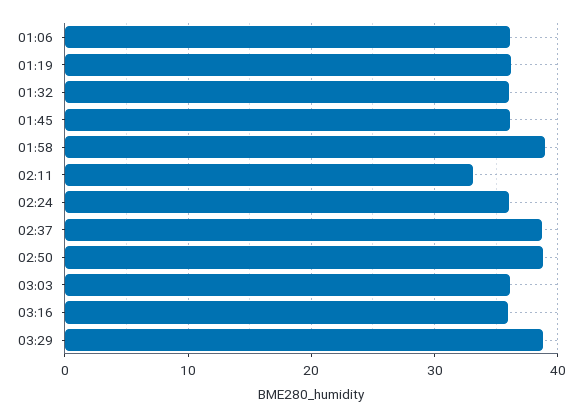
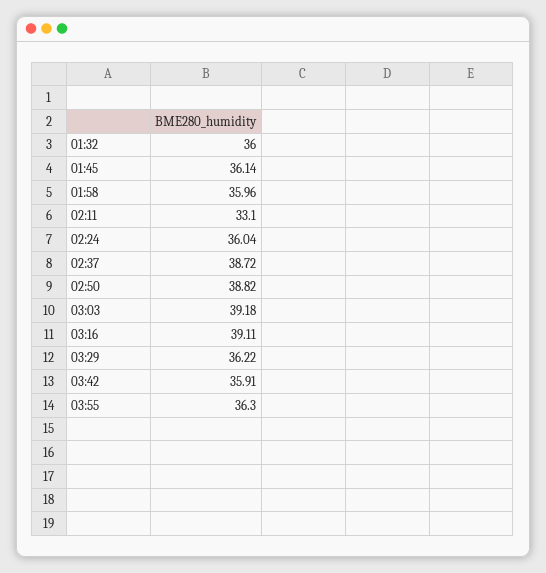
01:06: 36 -> none
01:19: 36 -> none
01:58: 39 -> 35.96
03:03: 36 -> 39.18
03:16: 36 -> 39.11
03:29: 39 -> 36.22
03:42: none -> 35.91
03:55: none -> 36.3

